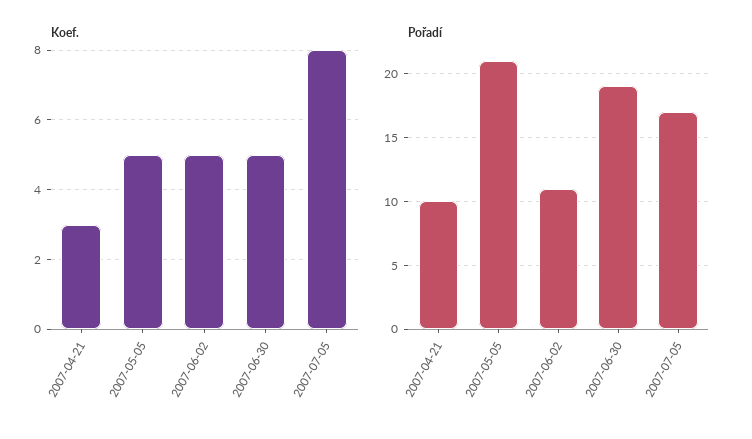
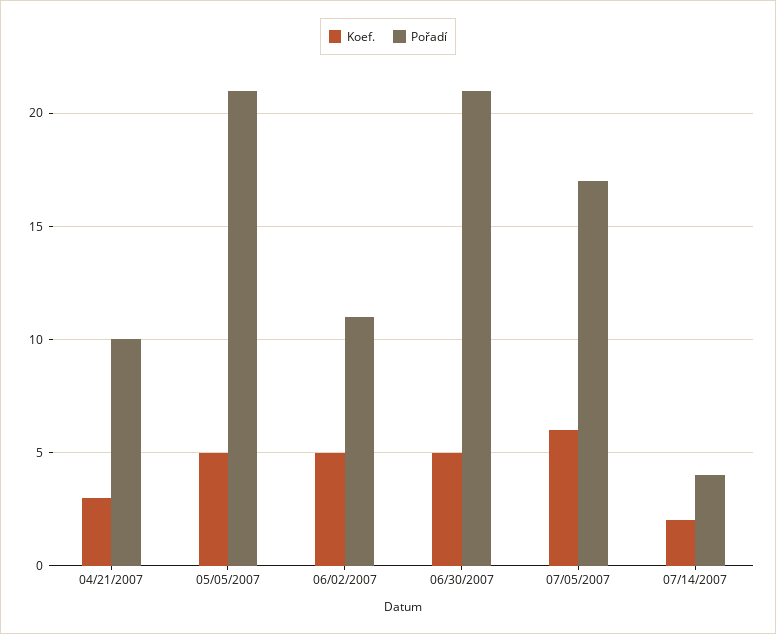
Koef., 2007-07-05: 8 -> 6
Pořadí, 2007-06-30: 19 -> 21
Koef., 07/14/2007: none -> 2
Pořadí, 07/14/2007: none -> 4

